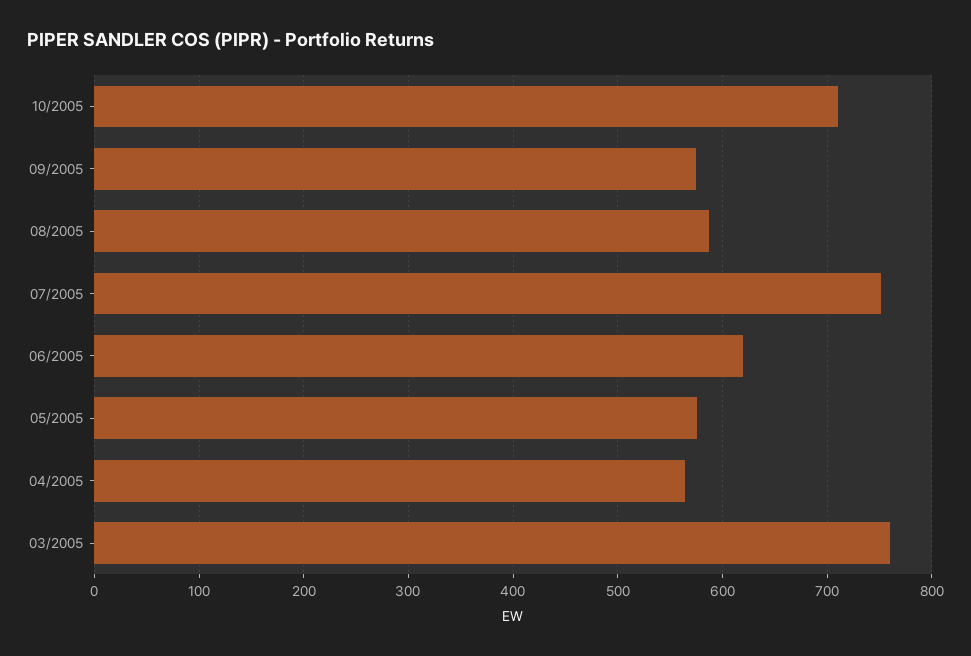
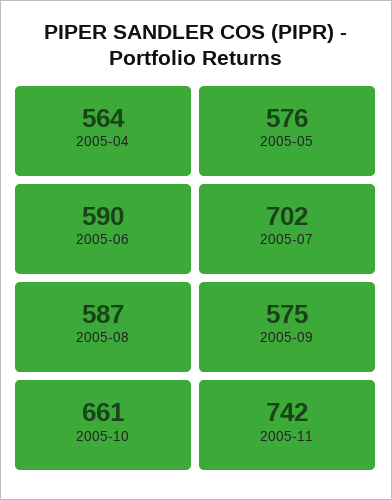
10/2005: 710 -> 661
07/2005: 750 -> 702
06/2005: 620 -> 590
03/2005: 760 -> none
2005-11: none -> 742

